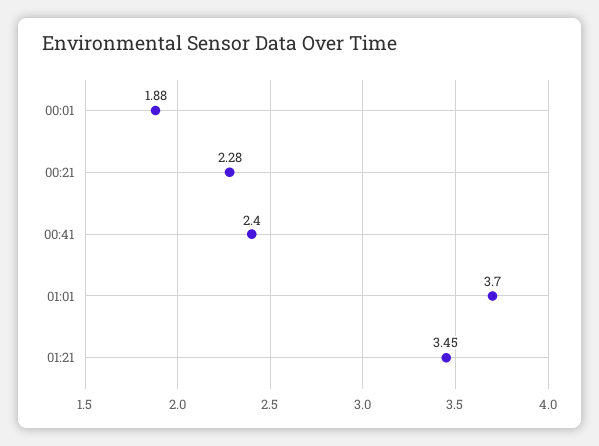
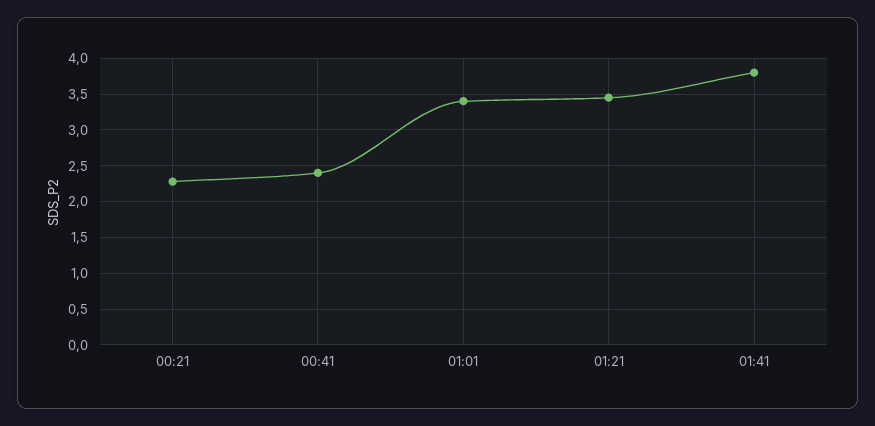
00:01: 1.88 -> none
01:01: 3.7 -> 3.4
01:41: none -> 3.8

